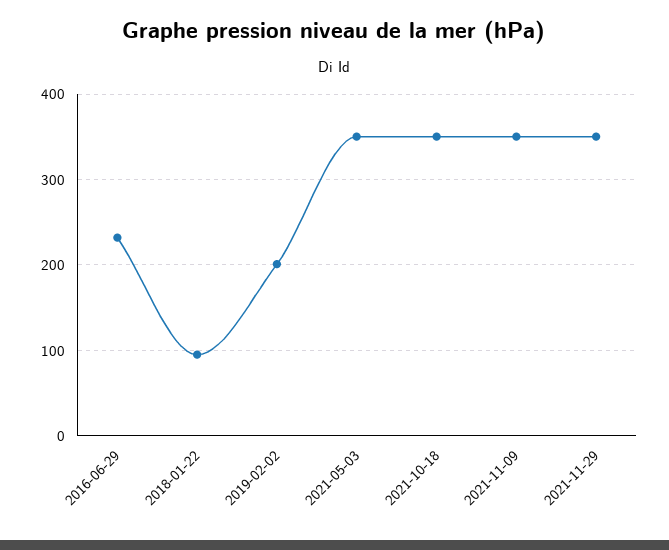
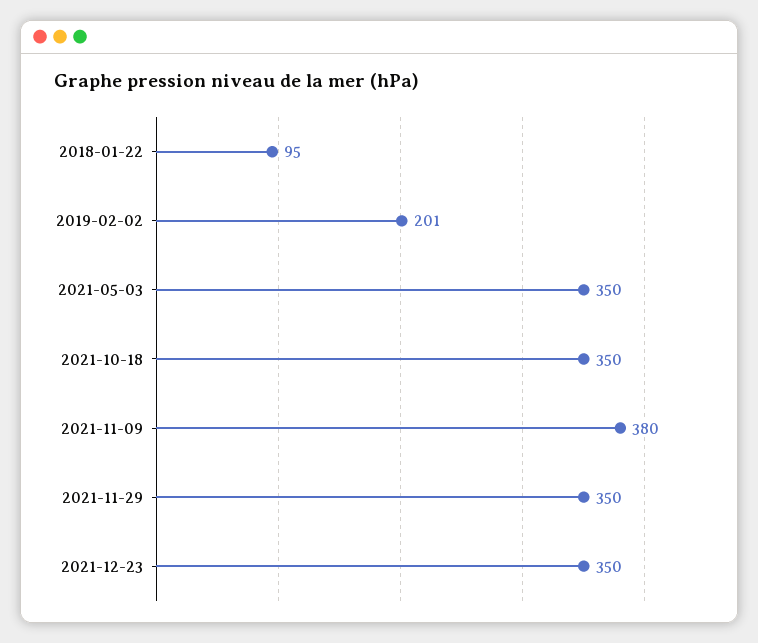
2016-06-29: 230 -> none
2021-11-09: 350 -> 380
2021-12-23: none -> 350

